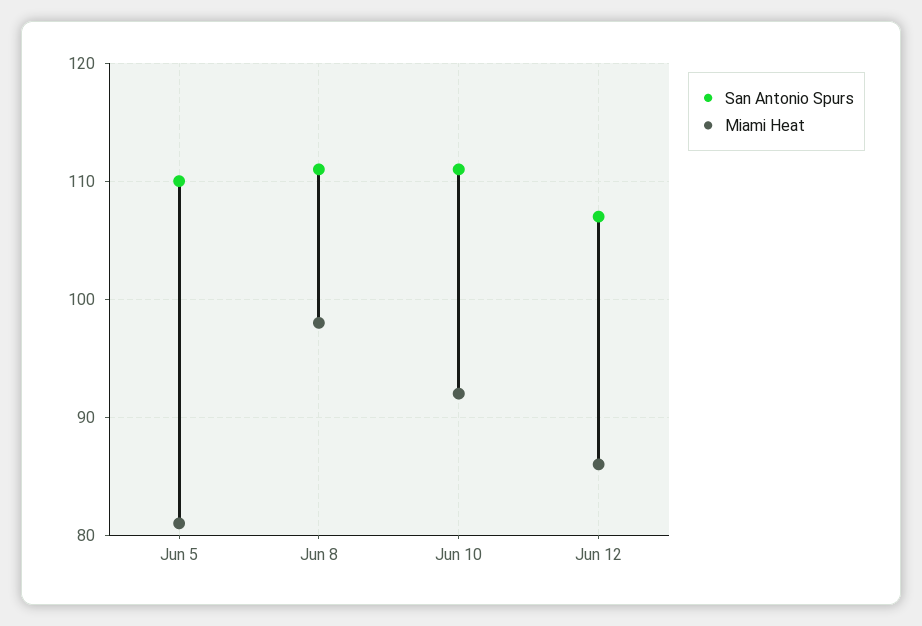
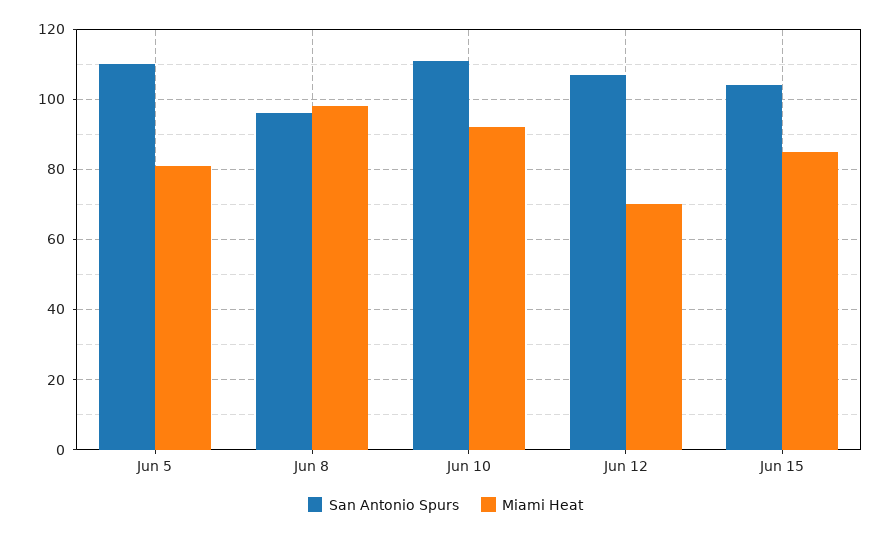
San Antonio Spurs, Jun 8: 111 -> 95
Miami Heat, Jun 12: 86 -> 70
San Antonio Spurs, Jun 15: none -> 105
Miami Heat, Jun 15: none -> 85

